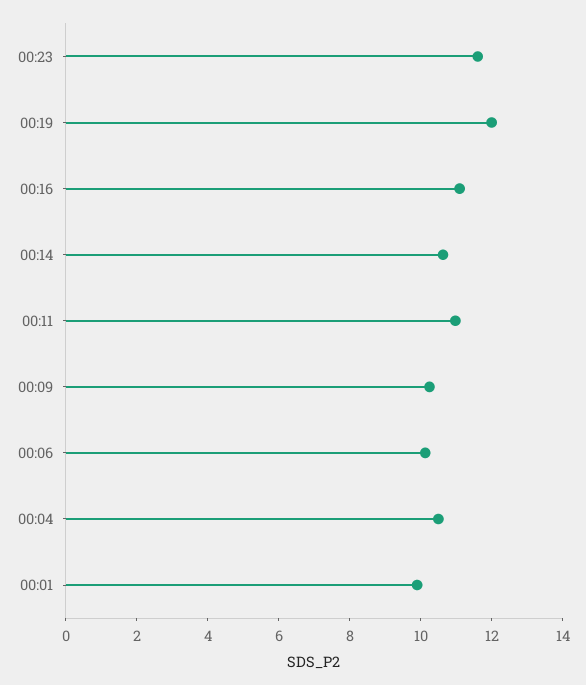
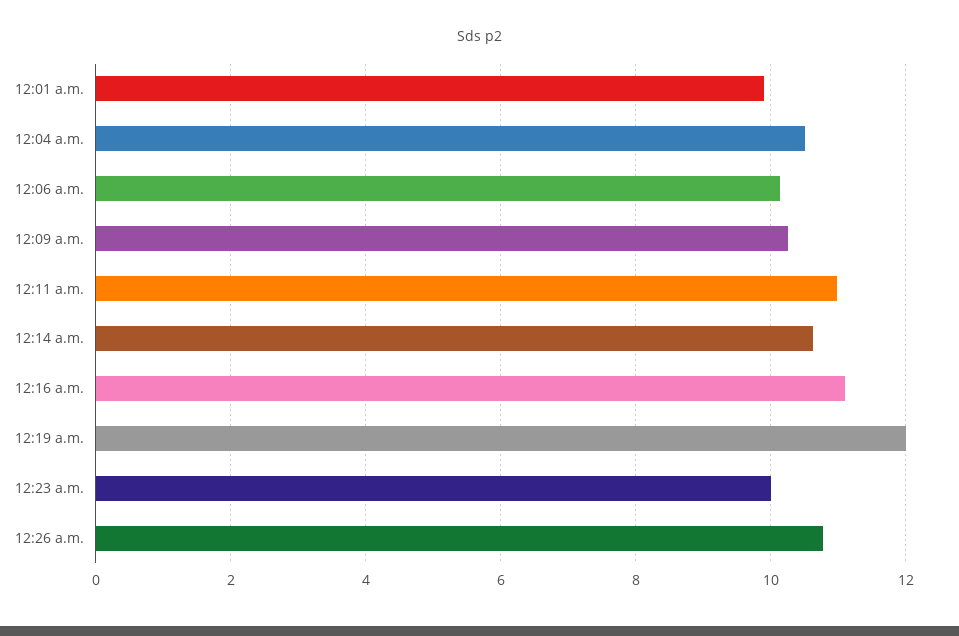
00:23: 11.5 -> 10
12:26 a.m.: none -> 10.8

